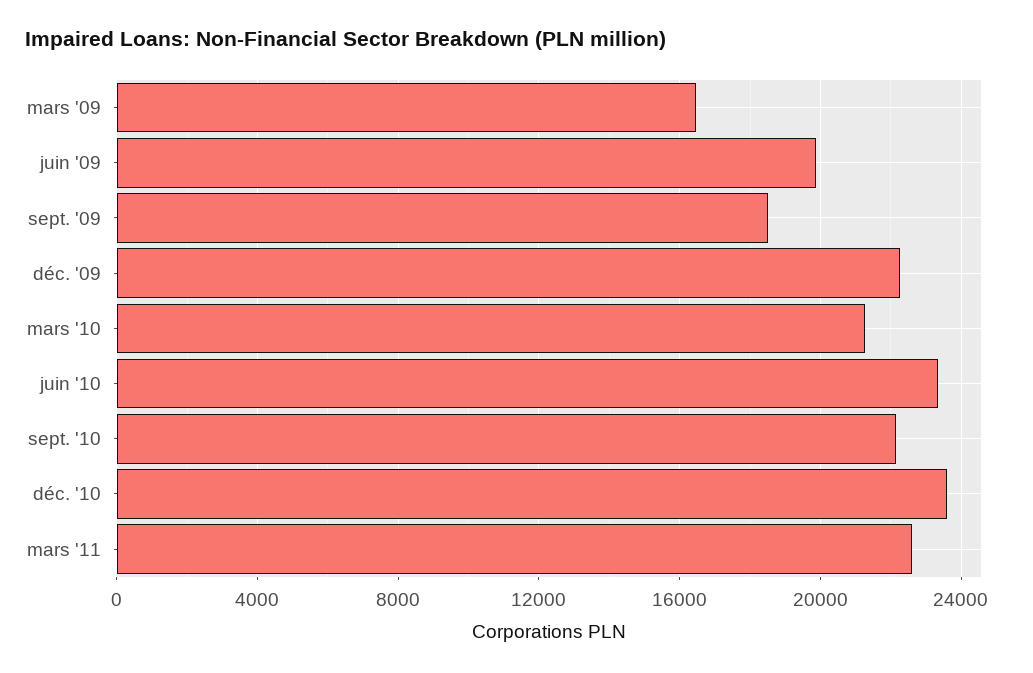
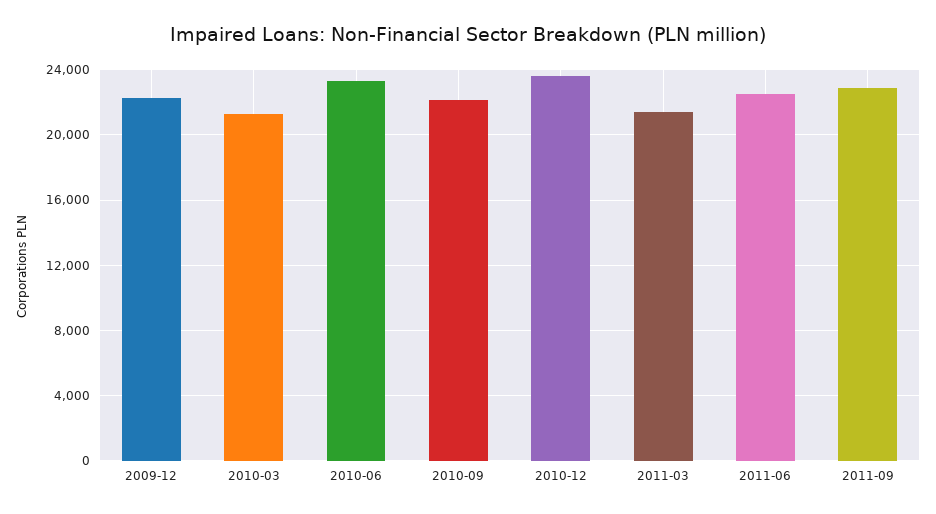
mars '09: 16500 -> none
juin '09: 20000 -> none
sept. '09: 18500 -> none
mars '11: 22500 -> 21500
2011-06: none -> 22500
2011-09: none -> 23000

